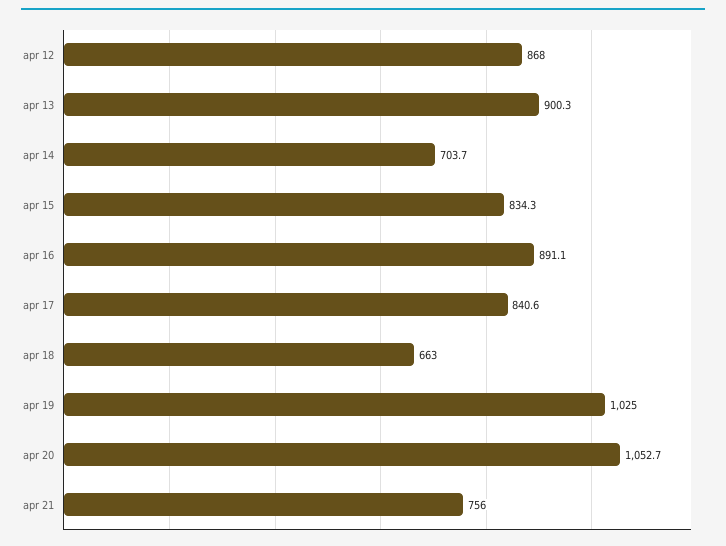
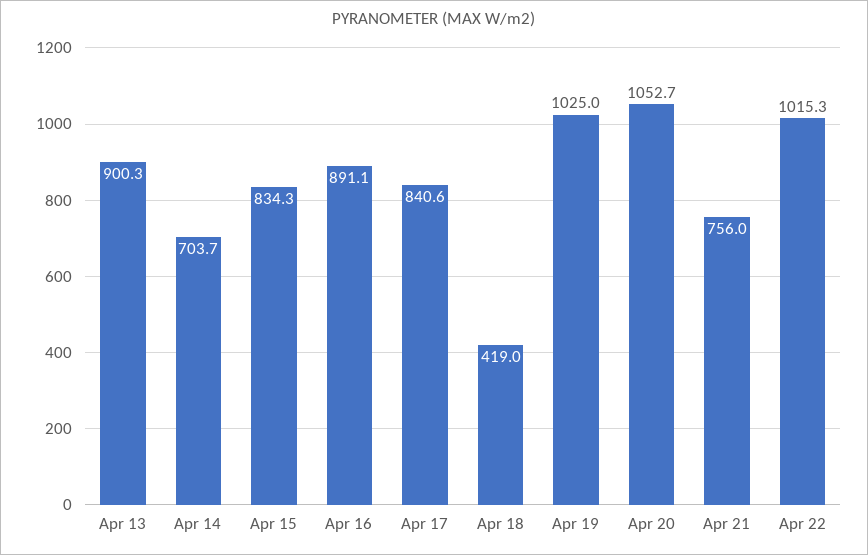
apr 12: 868 -> none
apr 18: 663 -> 419
Apr 22: none -> 1015.3

